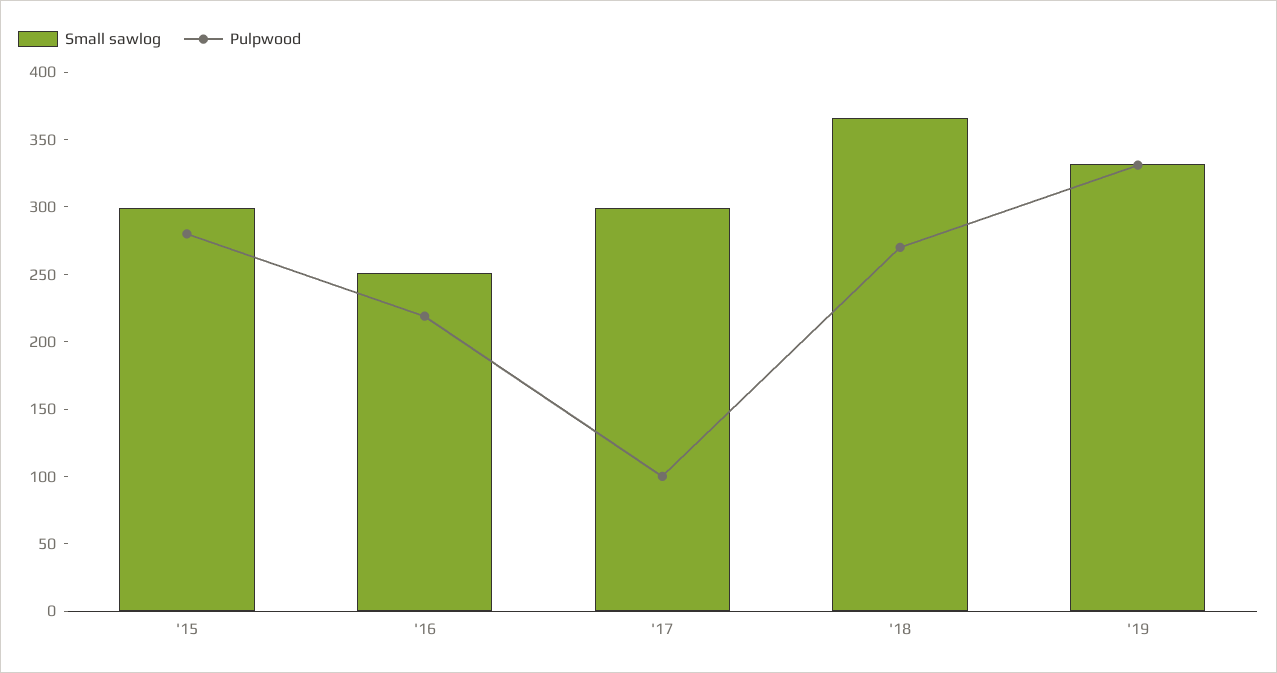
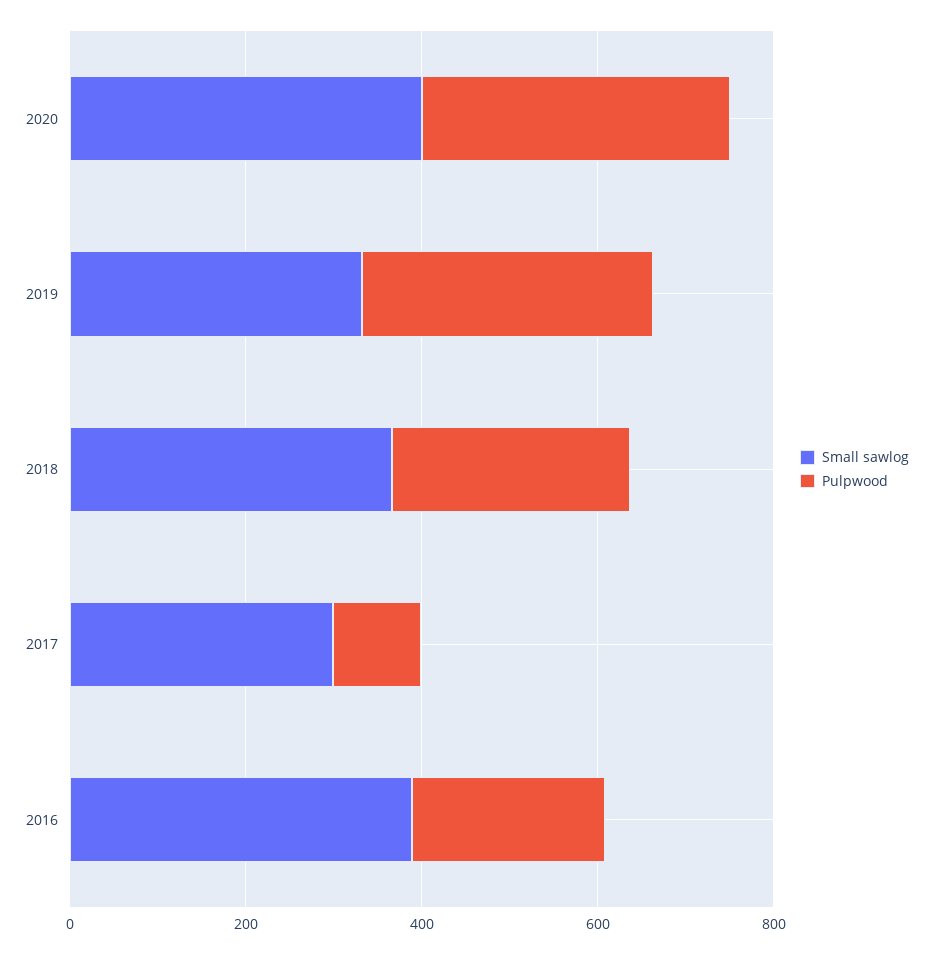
Small sawlog, '15: 300 -> none
Pulpwood, '15: 280 -> none
Small sawlog, '16: 250 -> 400
Small sawlog, 2020: none -> 400
Pulpwood, 2020: none -> 350

